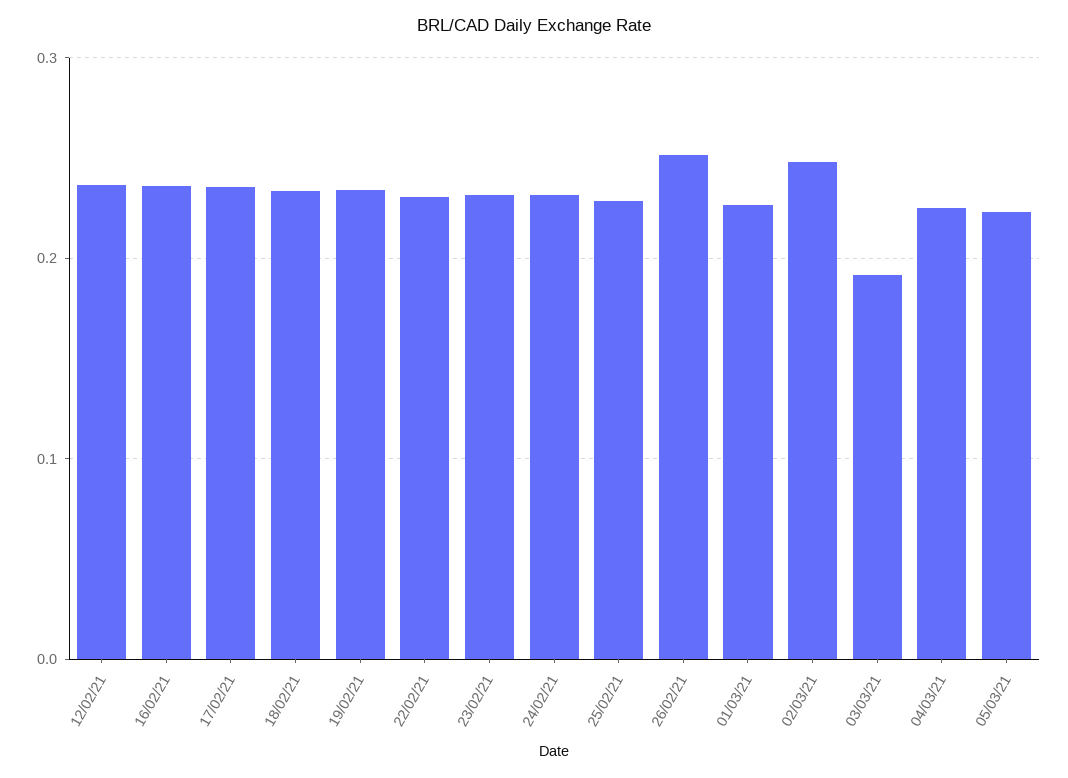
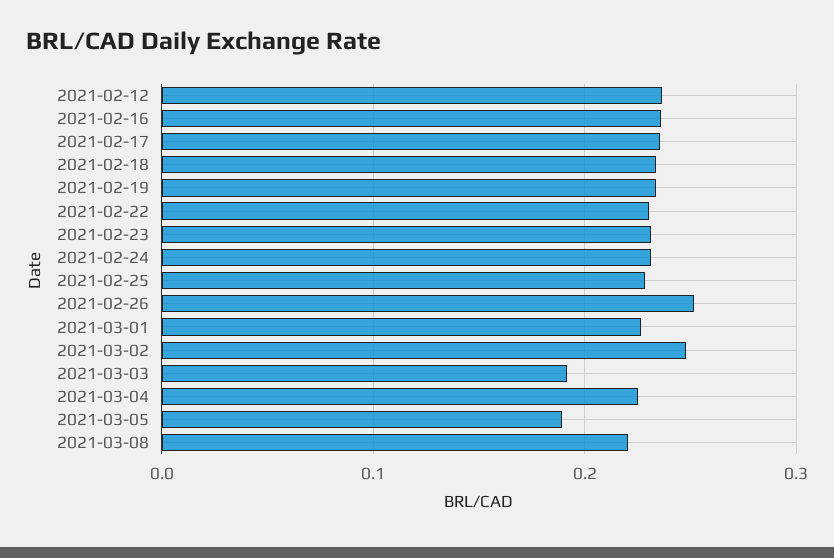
05/03/21: 0.22 -> 0.19
2021-03-08: none -> 0.22

